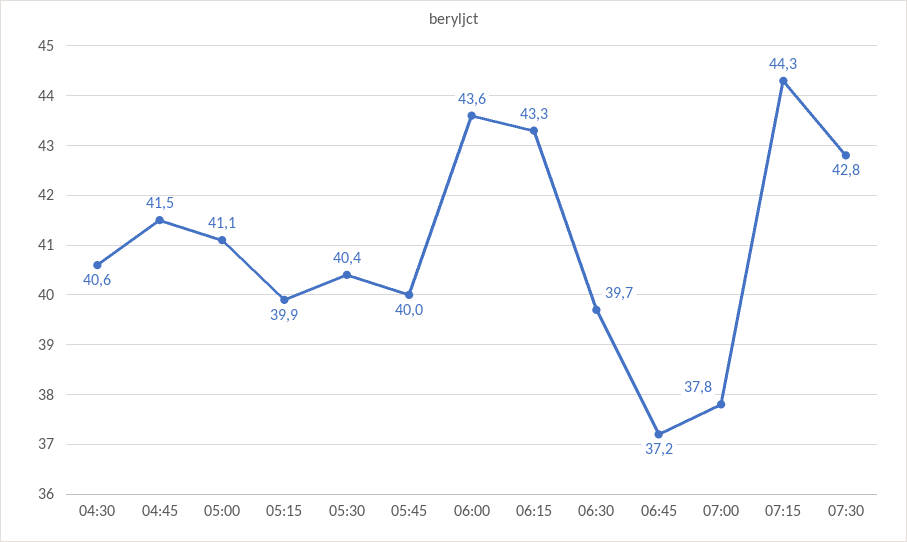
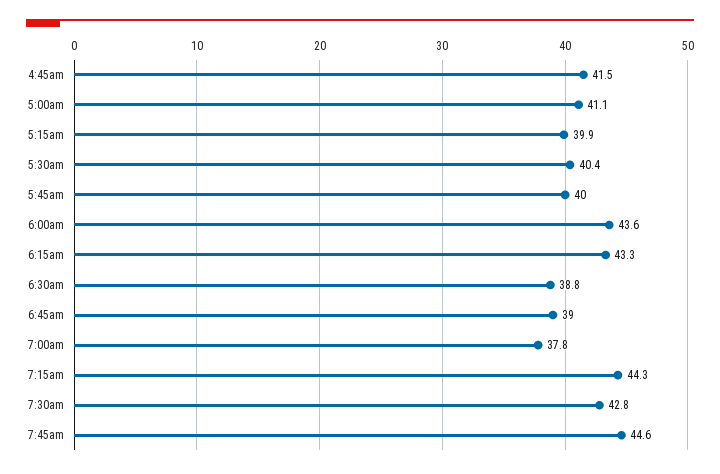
04:30: 40.6 -> none
06:30: 39.7 -> 38.8
06:45: 37.2 -> 39
7:45am: none -> 44.6

